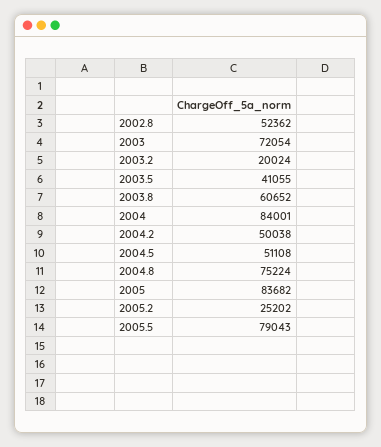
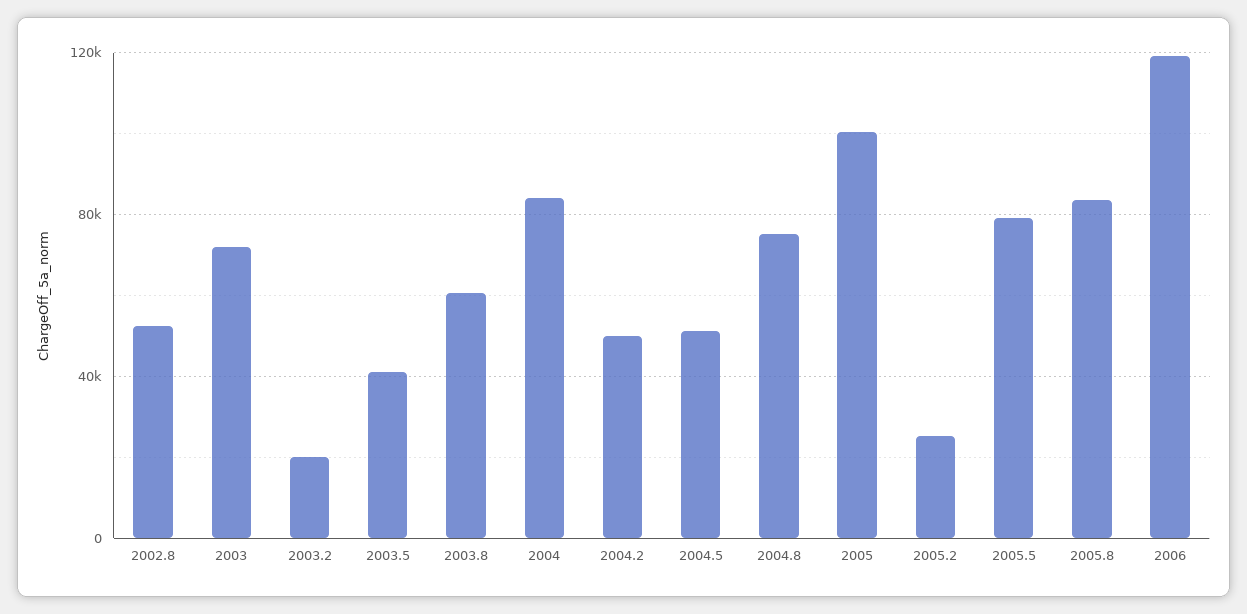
2005: 83682 -> 100000
2005.8: none -> 85000
2006: none -> 120000

